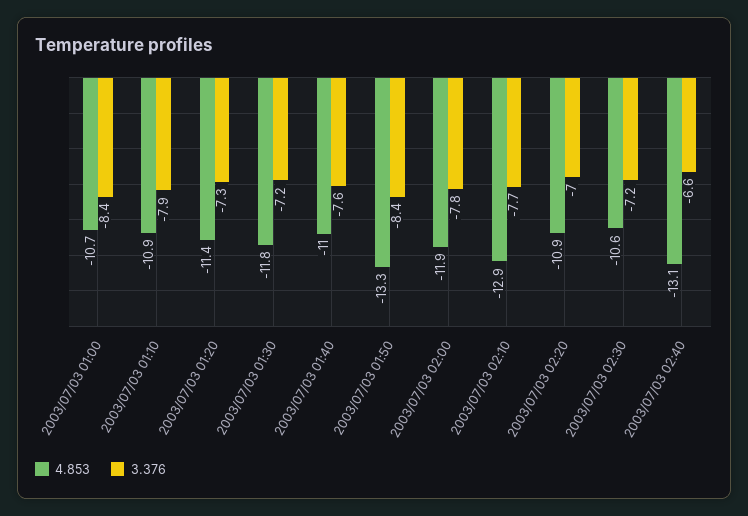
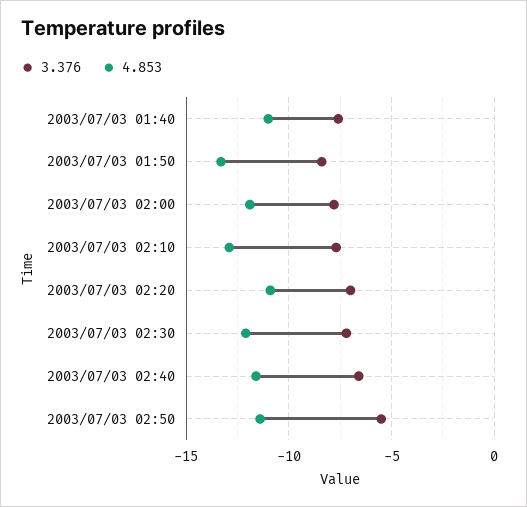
4.853, 2003/07/03 01:00: -10.7 -> none
3.376, 2003/07/03 01:00: -8.4 -> none
4.853, 2003/07/03 01:10: -10.9 -> none
3.376, 2003/07/03 01:10: -7.9 -> none
4.853, 2003/07/03 01:20: -11.4 -> none
3.376, 2003/07/03 01:20: -7.3 -> none
4.853, 2003/07/03 01:30: -11.8 -> none
3.376, 2003/07/03 01:30: -7.2 -> none
4.853, 2003/07/03 02:30: -10.6 -> -12
4.853, 2003/07/03 02:40: -13.1 -> -11.5
3.376, 2003/07/03 02:50: none -> -5.5
4.853, 2003/07/03 02:50: none -> -11.5

